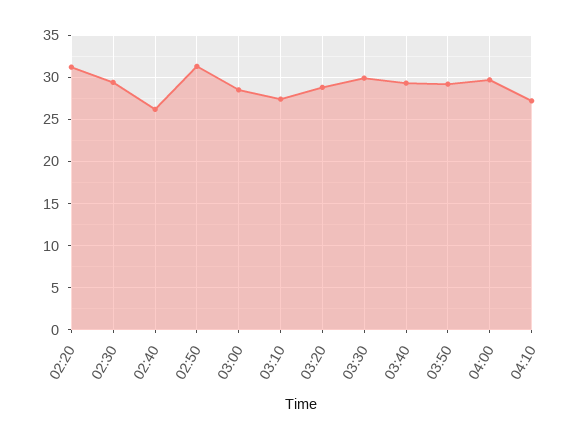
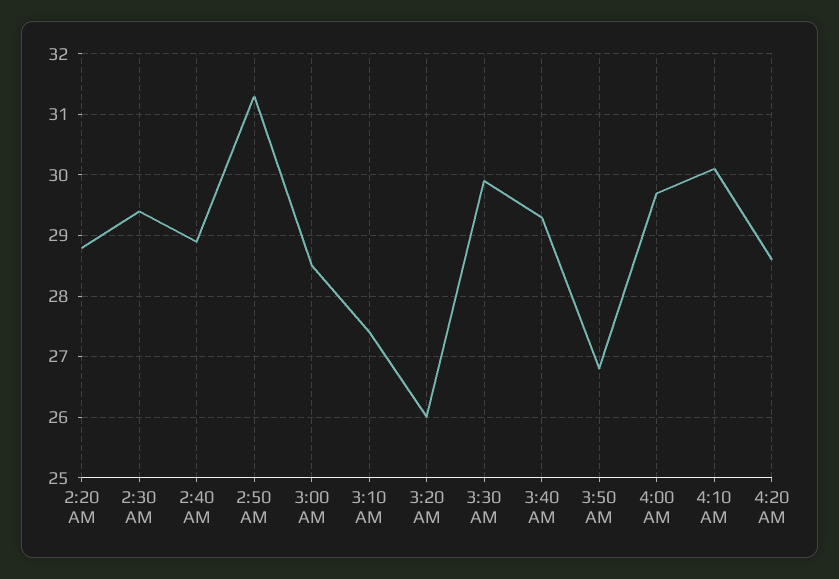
02:20: 31 -> 28.8
02:40: 26 -> 28.9
03:20: 29 -> 26
03:50: 29 -> 26.8
04:10: 27 -> 30.1
4:20 AM: none -> 28.6

